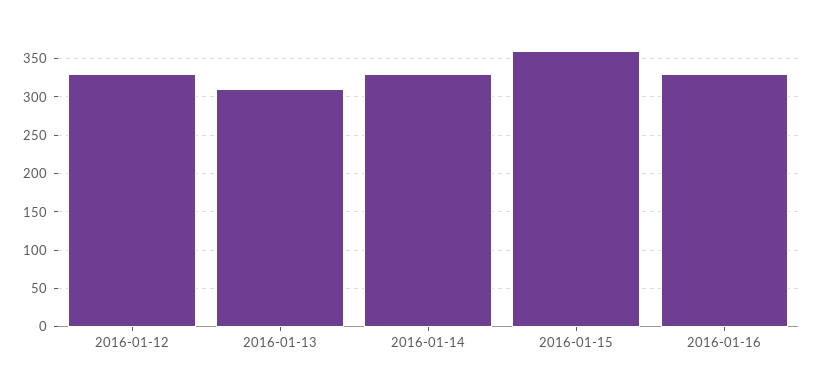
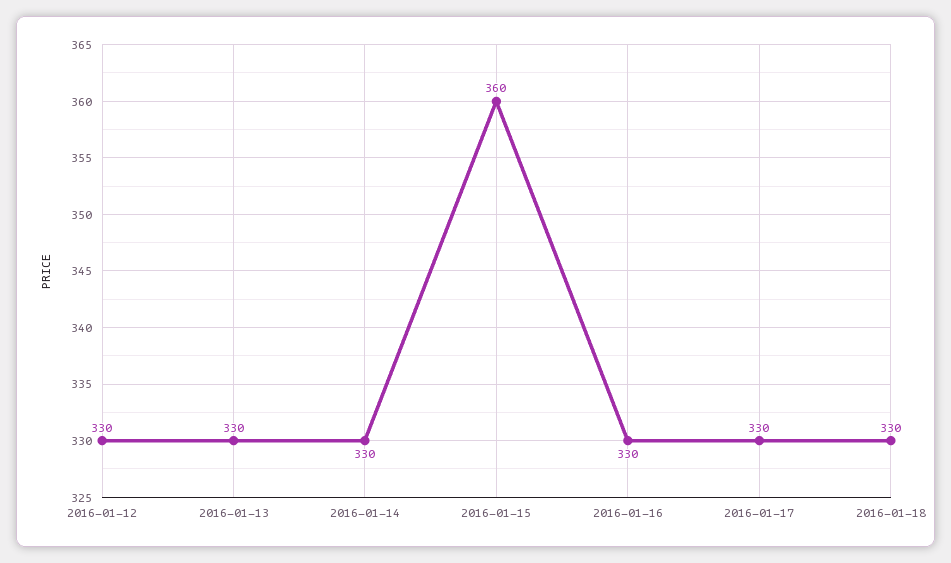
2016-01-13: 310 -> 330
2016-01-17: none -> 330
2016-01-18: none -> 330

